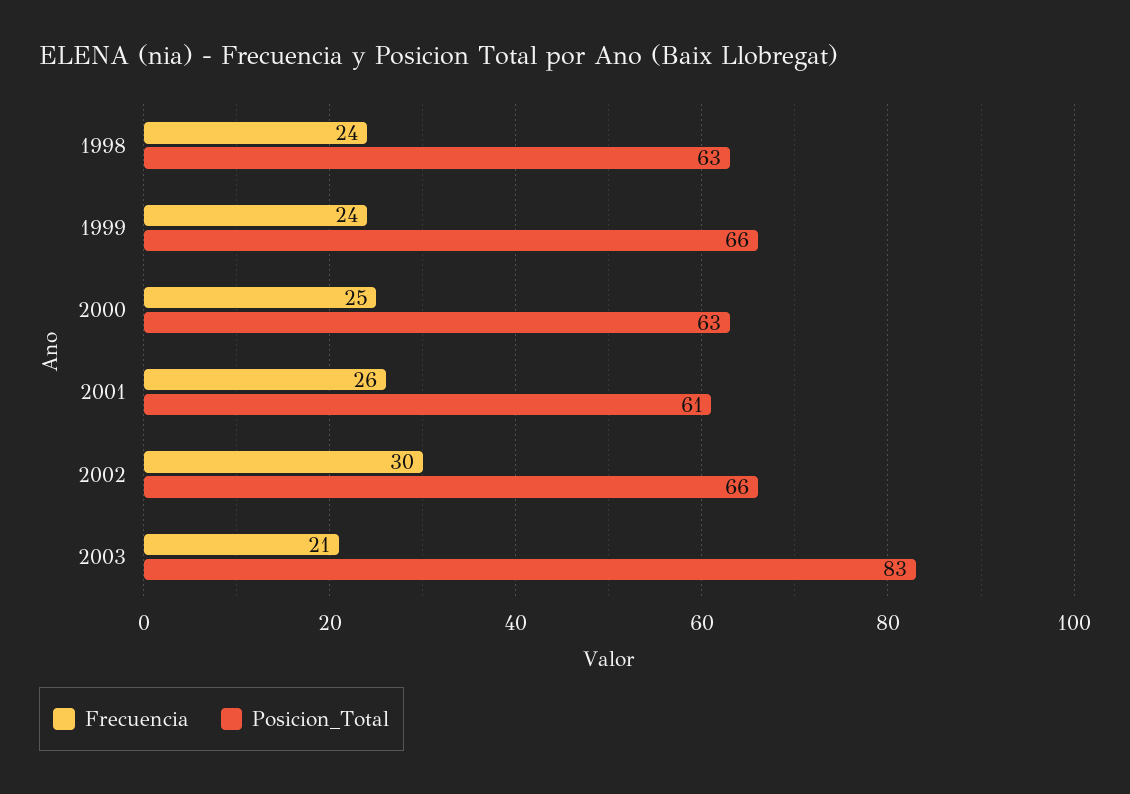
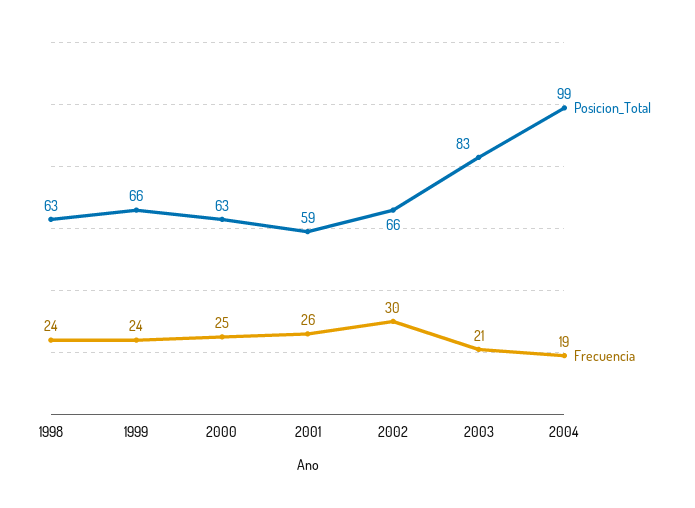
Posicion_Total, 2001: 61 -> 59
Posicion_Total, 2004: none -> 99
Frecuencia, 2004: none -> 19

